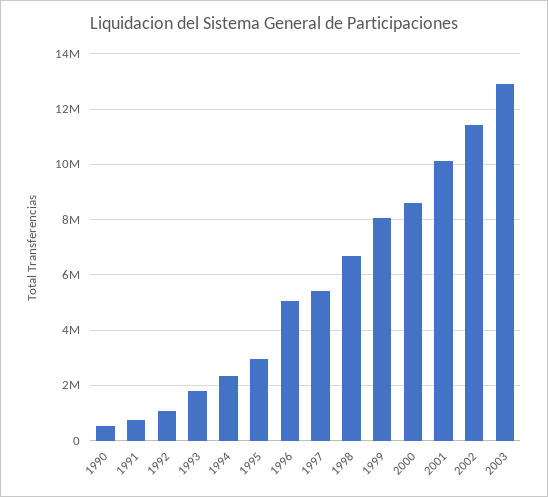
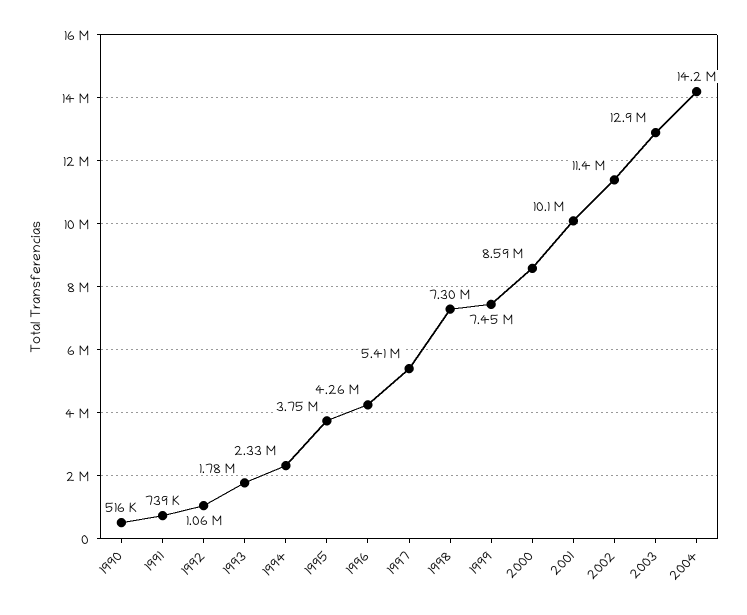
1995: 3000000 -> 3750000
1996: 5000000 -> 4260000
1998: 6750000 -> 7300000
1999: 8000000 -> 7450000
2004: none -> 14200000

